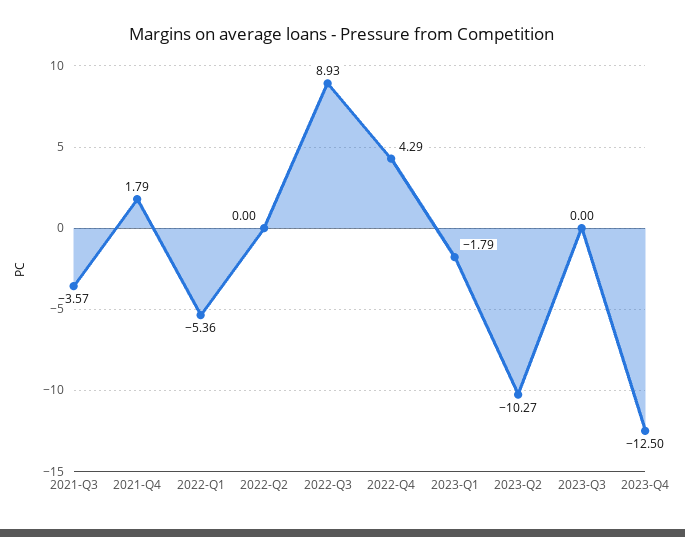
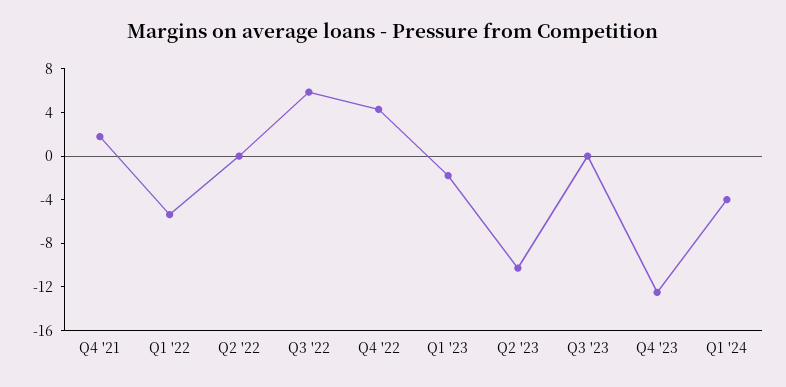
2021-Q3: -3.57 -> none
2022-Q3: 8.93 -> 6
Q1 '24: none -> -4

